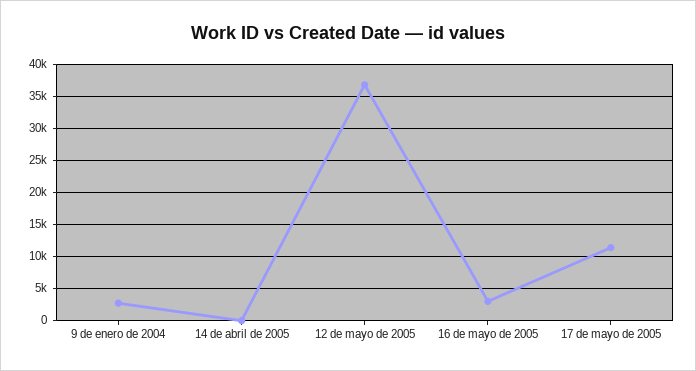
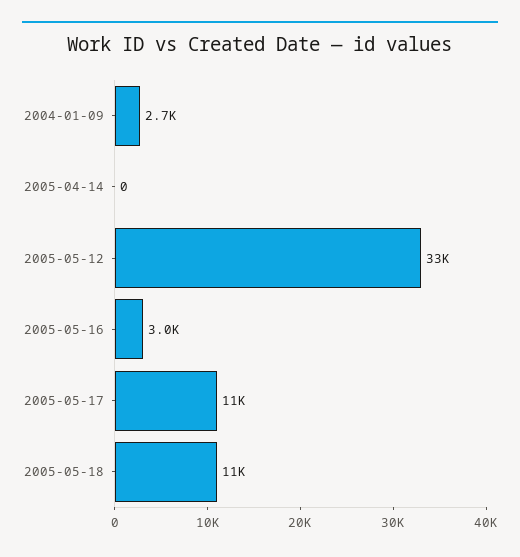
12 de mayo de 2005: 37000 -> 33000
2005-05-18: none -> 11000

